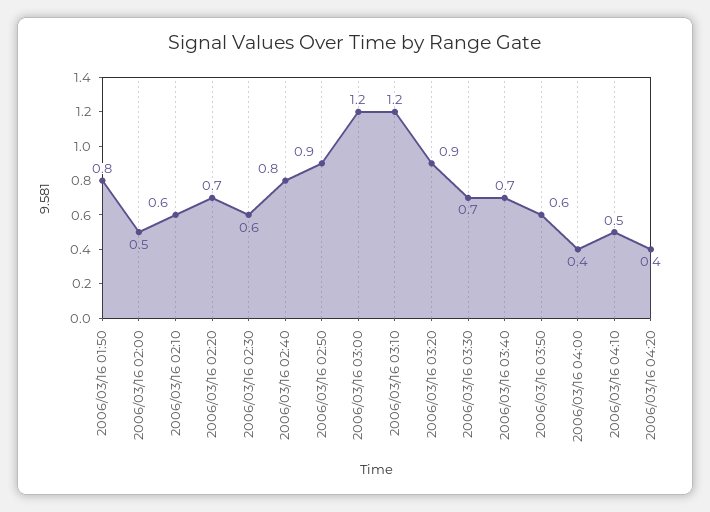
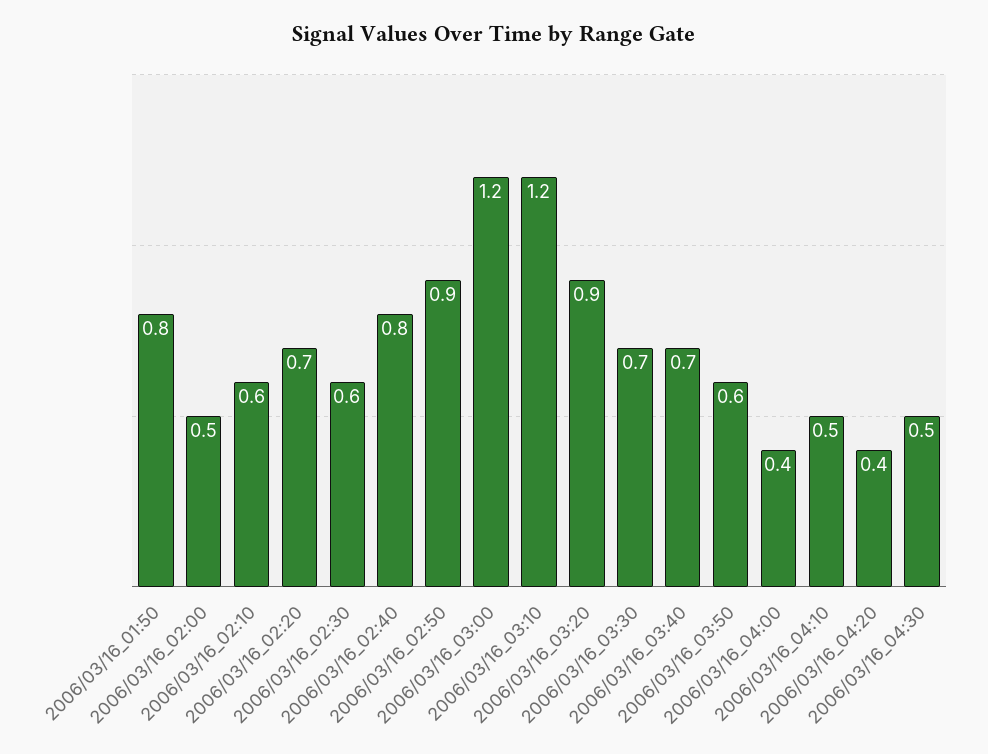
2006/03/16_04:30: none -> 0.5

